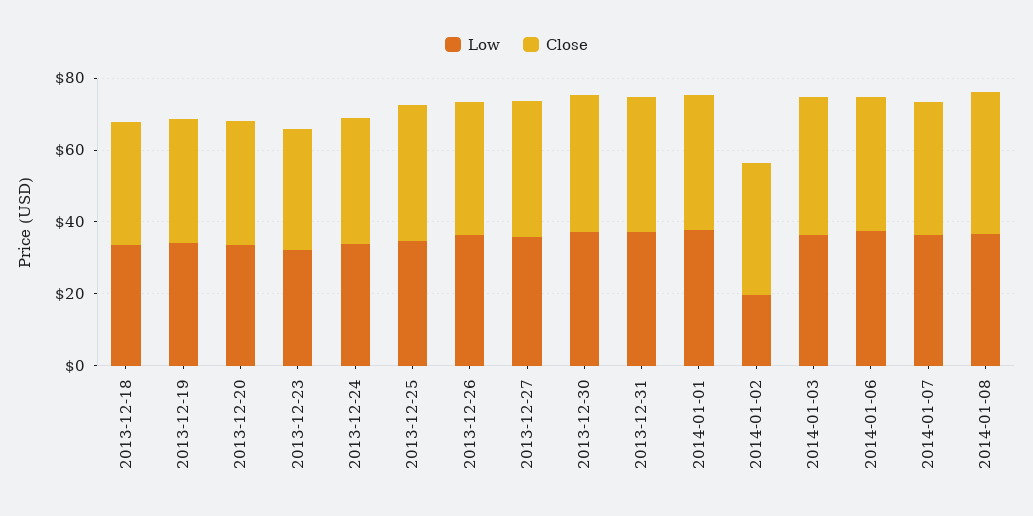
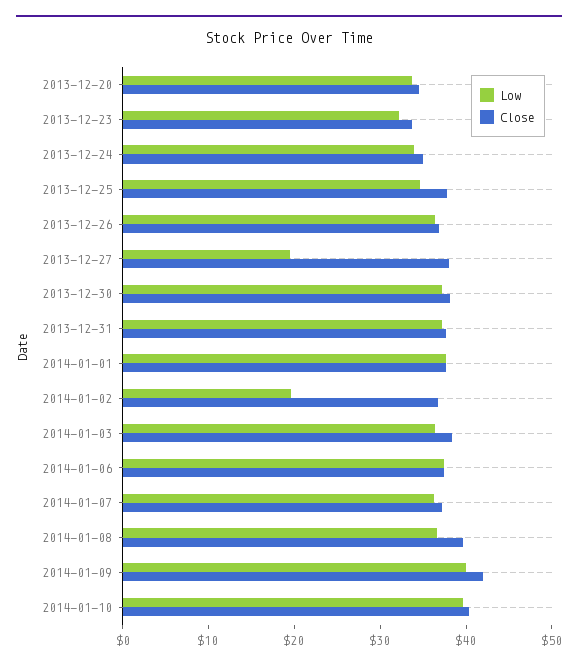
Low, 2013-12-18: 35 -> none
Close, 2013-12-18: 35 -> none
Low, 2013-12-19: 35 -> none
Close, 2013-12-19: 35 -> none
Low, 2013-12-27: 35 -> 20
Low, 2014-01-09: none -> 40
Close, 2014-01-09: none -> 42
Low, 2014-01-10: none -> 40
Close, 2014-01-10: none -> 40

